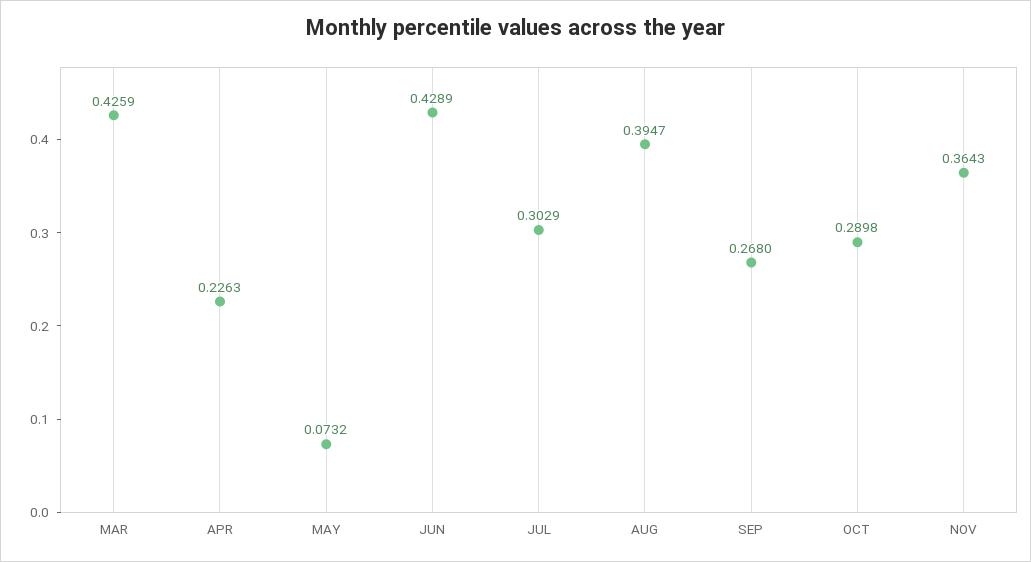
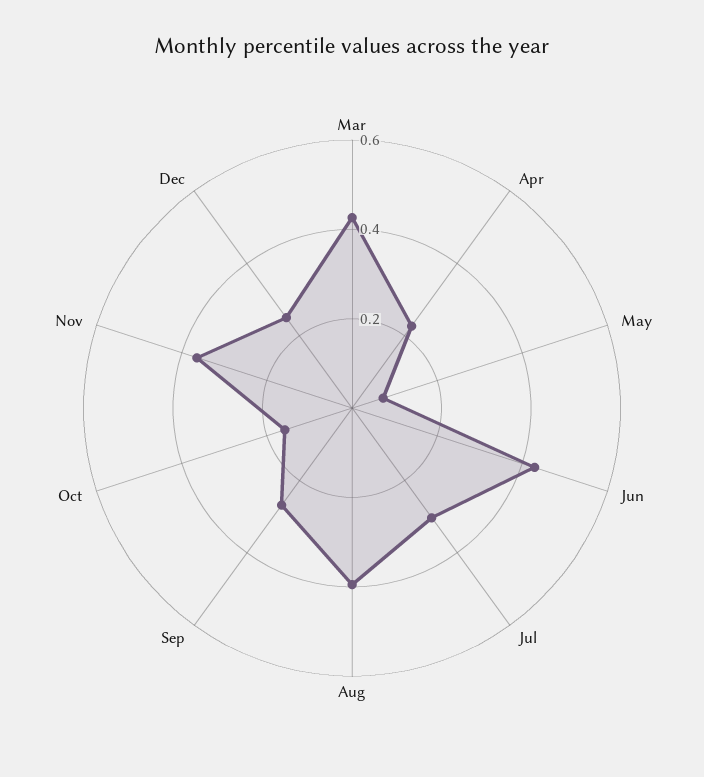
OCT: 0.2898 -> 0.15
Dec: none -> 0.25

